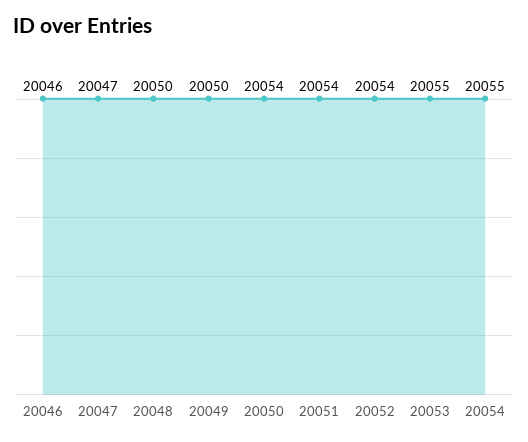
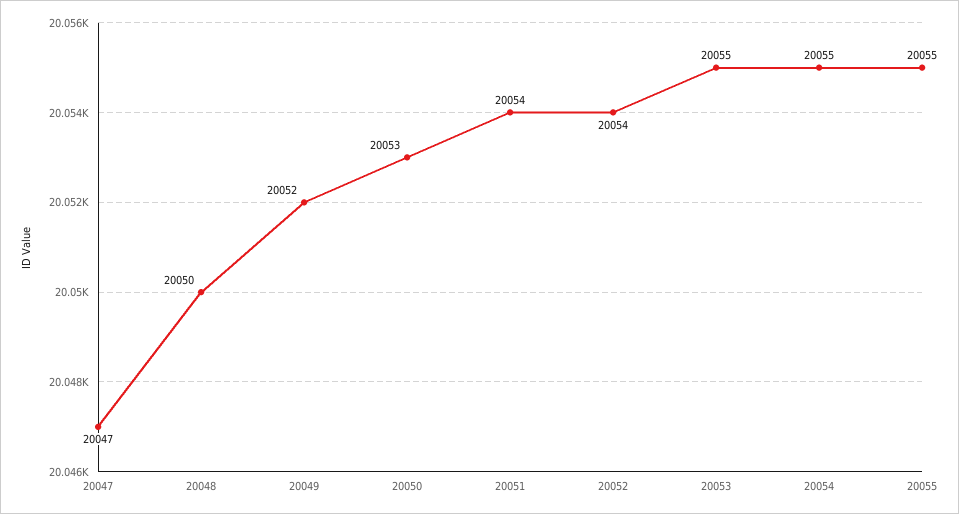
20046: 20046 -> none
20049: 20050 -> 20052
20050: 20054 -> 20053
20055: none -> 20055

